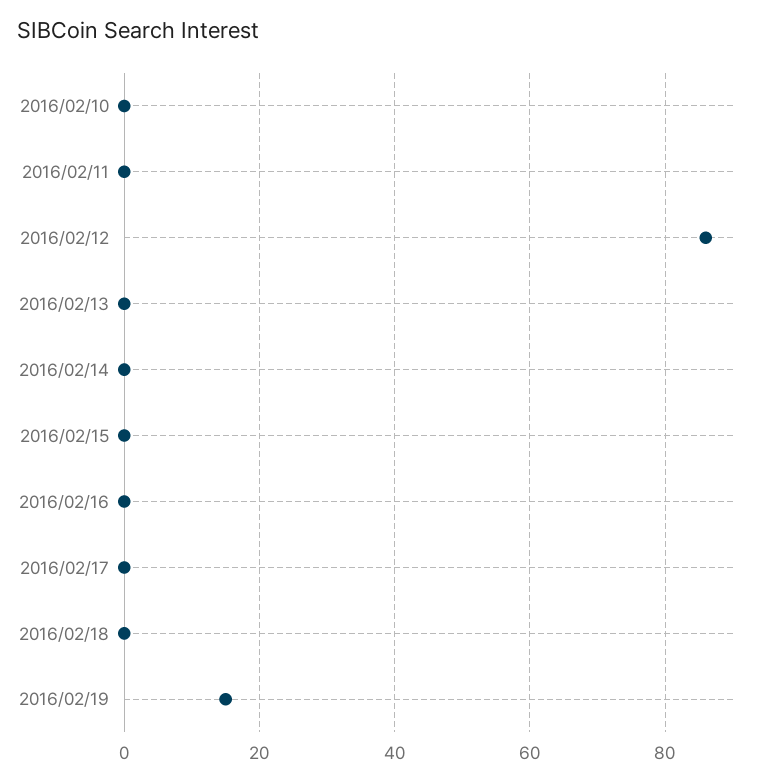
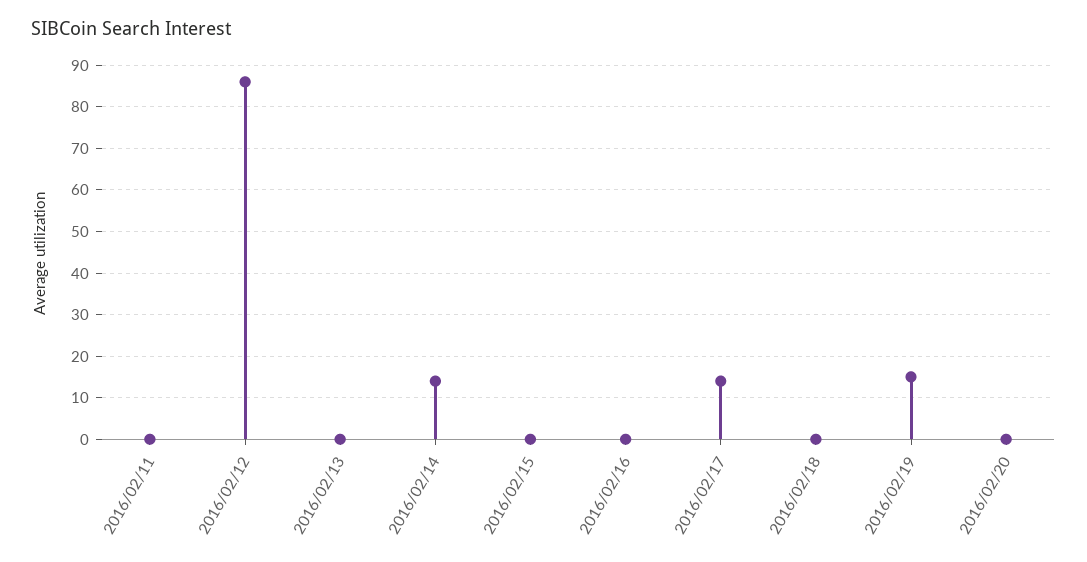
2016/02/10: 0 -> none
2016/02/14: 0 -> 15
2016/02/17: 0 -> 15
2016/02/20: none -> 0

